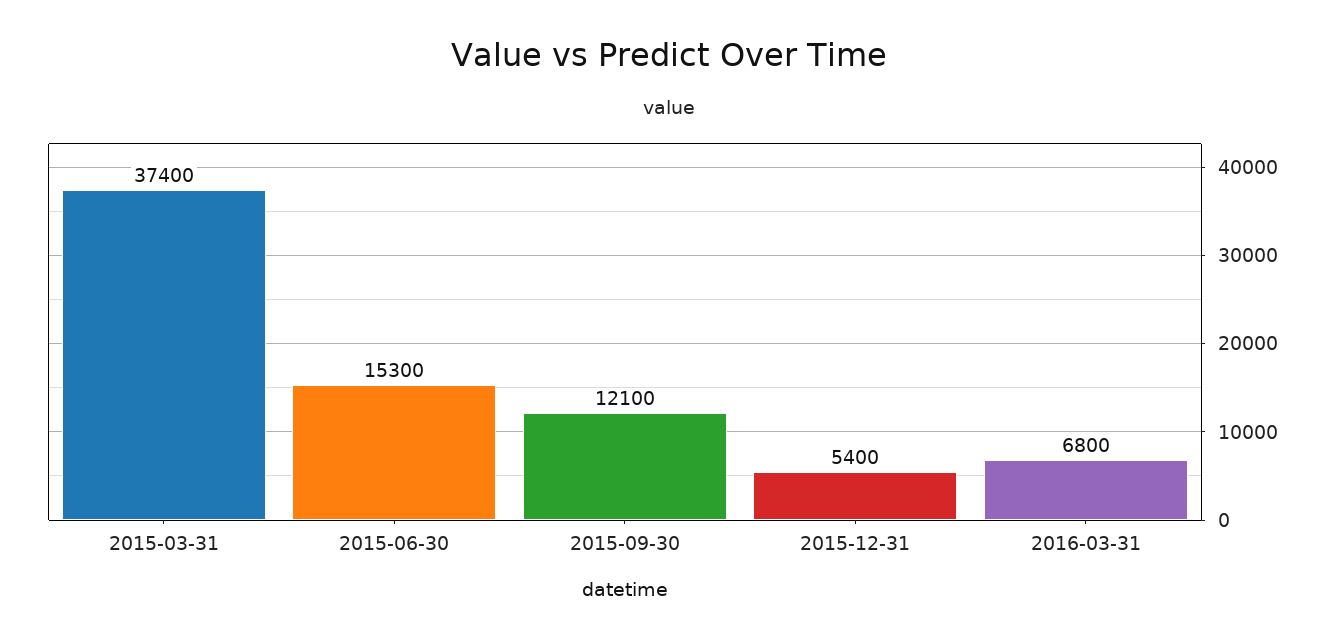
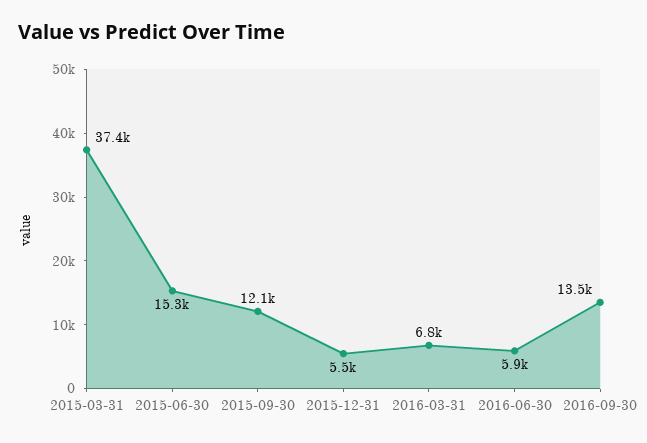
2015-12-31: 5400 -> 5500
2016-06-30: none -> 5900
2016-09-30: none -> 13500

